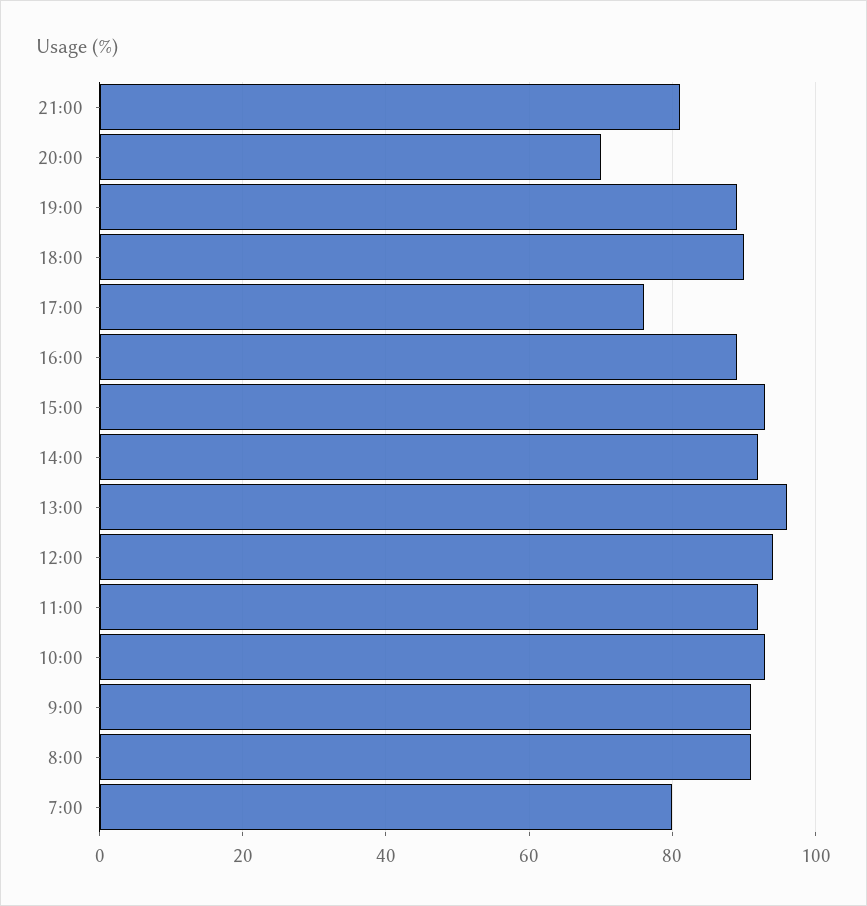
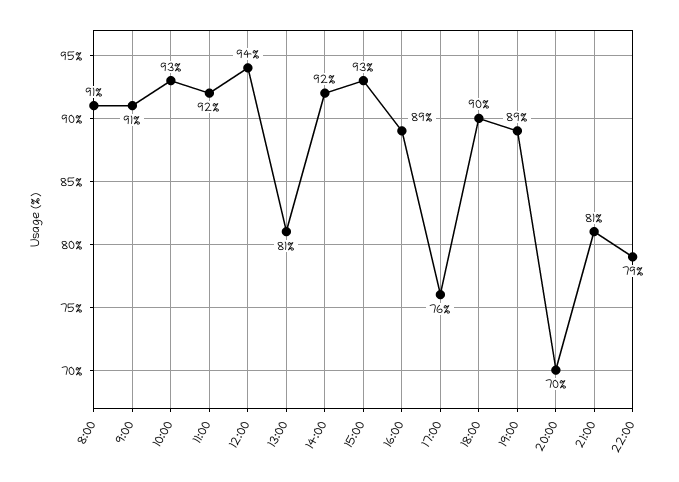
13:00: 95 -> 81
7:00: 80 -> none
22:00: none -> 79

